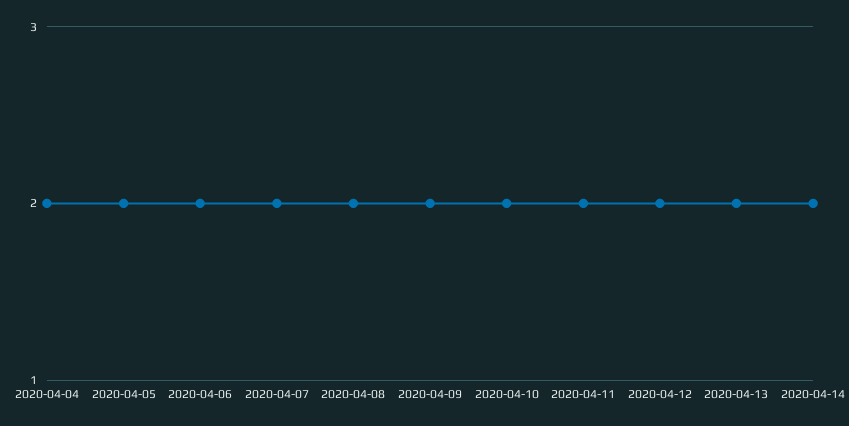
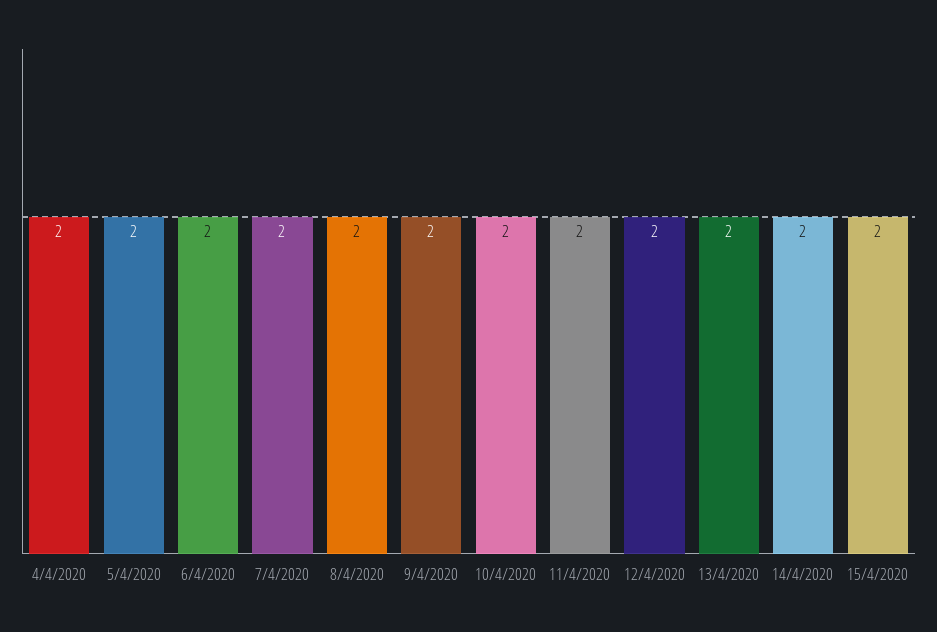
15/4/2020: none -> 2

